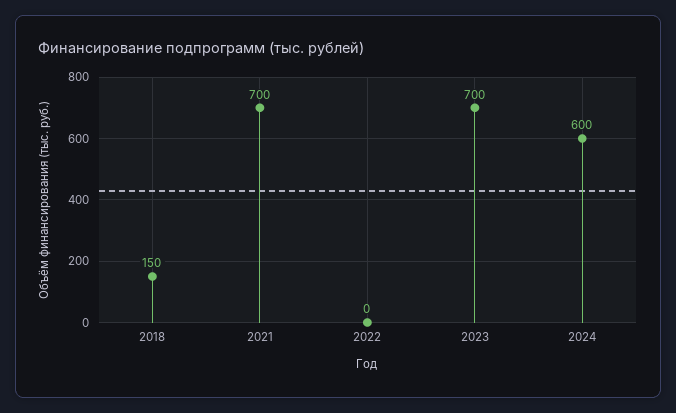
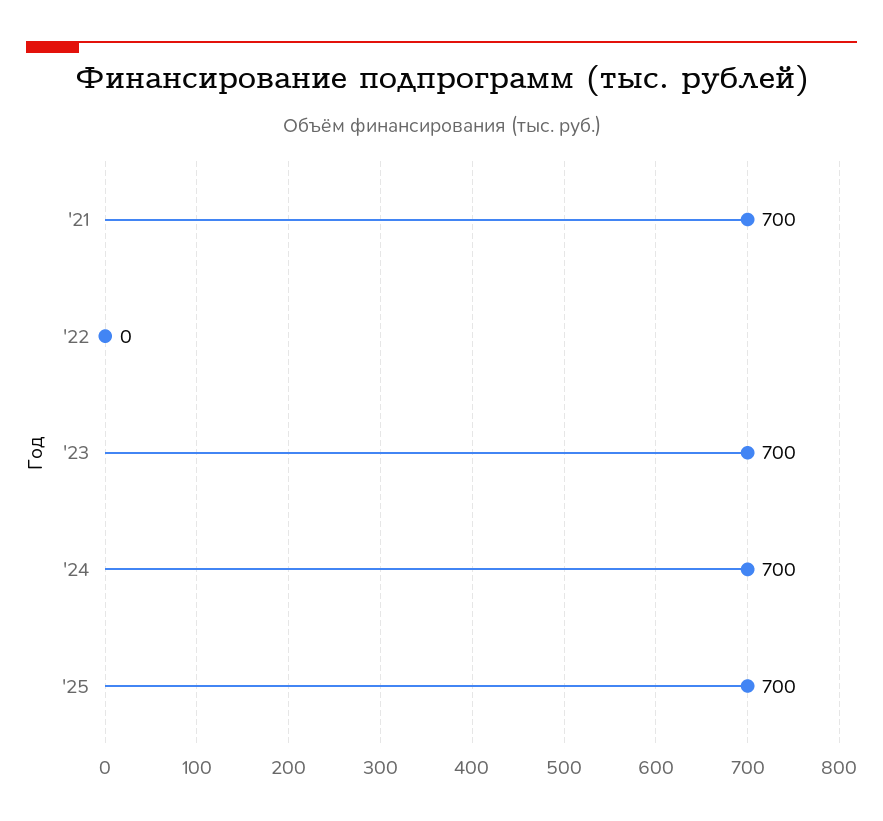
2018: 150 -> none
2024: 600 -> 700
'25: none -> 700

